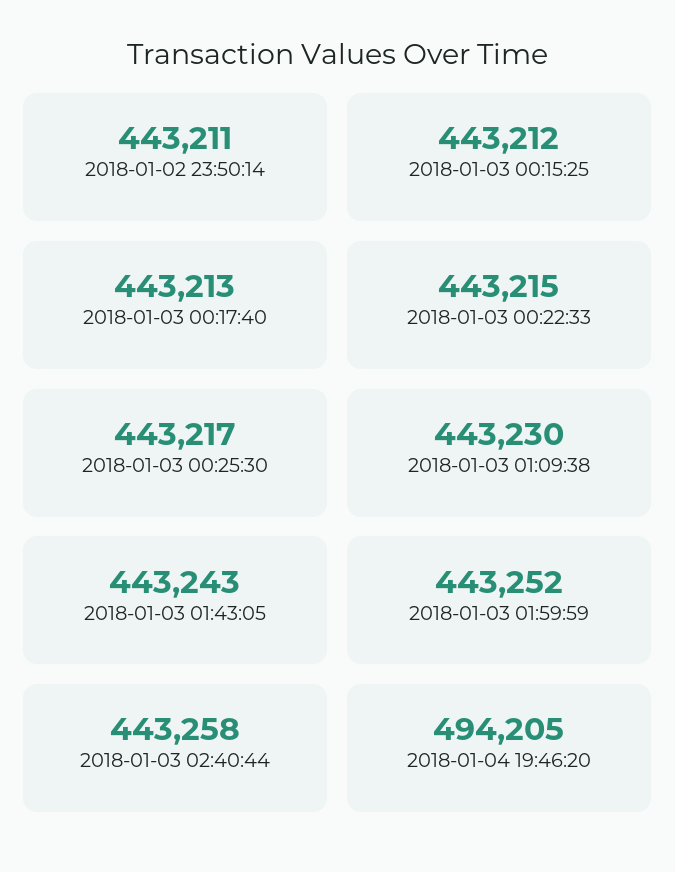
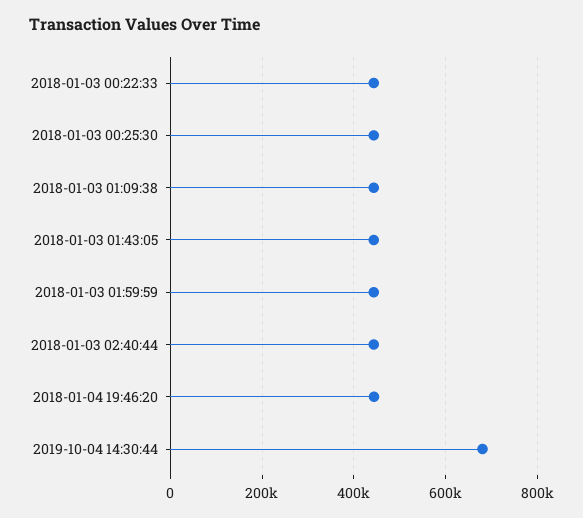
2018-01-02 23:50:14: 443211 -> none
2018-01-03 00:15:25: 443212 -> none
2018-01-03 00:17:40: 443213 -> none
2018-01-04 19:46:20: 494205 -> 440000
2019-10-04 14:30:44: none -> 680000

